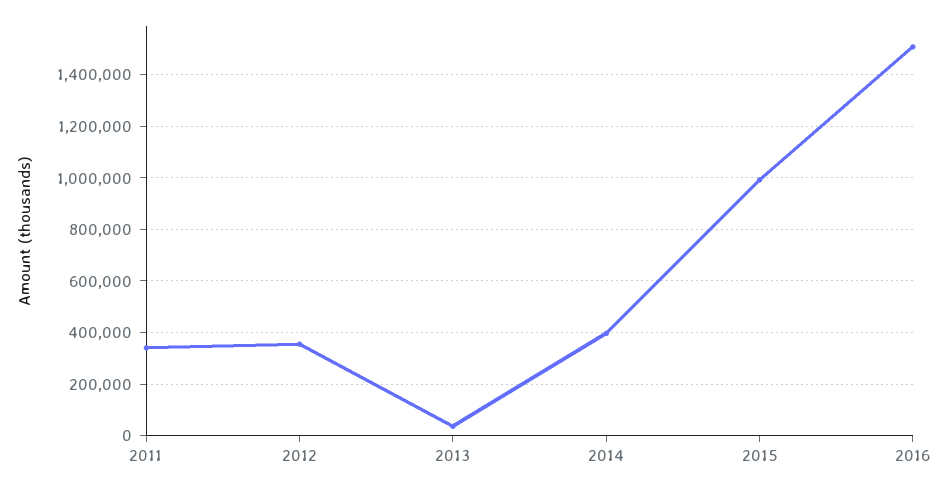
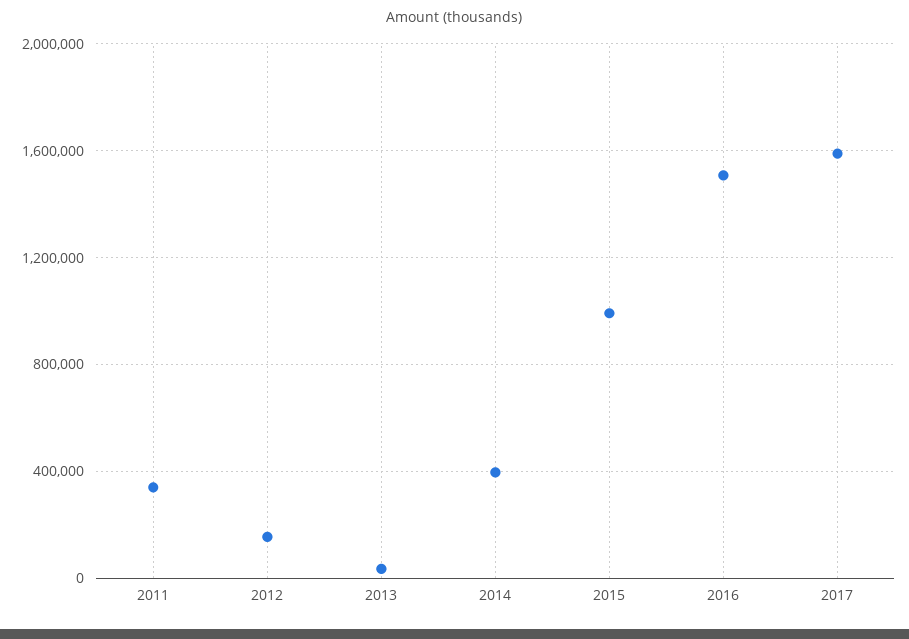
2012: 350000 -> 150000
2017: none -> 1600000

